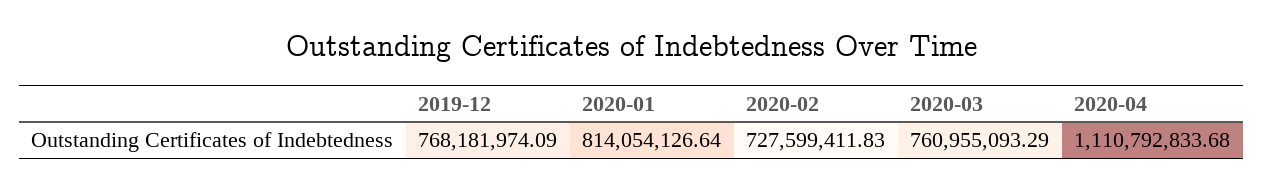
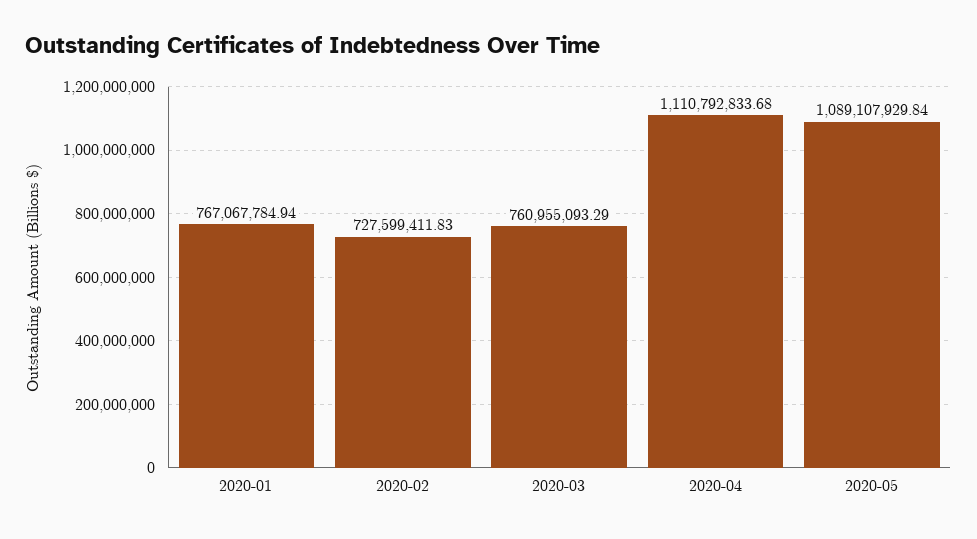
2019-12: 768181974.09 -> none
2020-01: 814054126.64 -> 767067784.94
2020-05: none -> 1089107929.84

